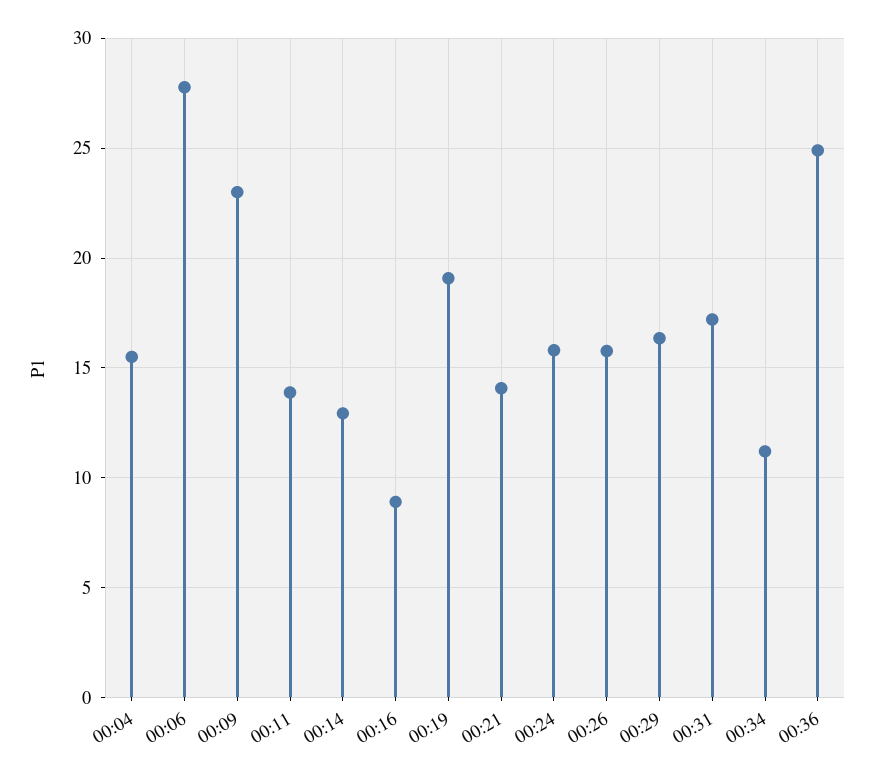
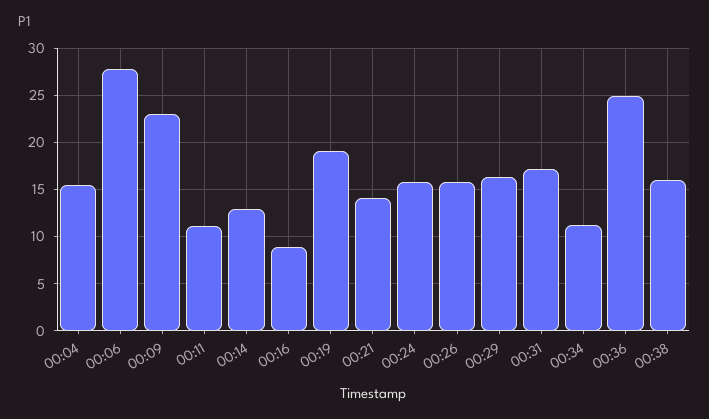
00:11: 14 -> 11
00:38: none -> 16

